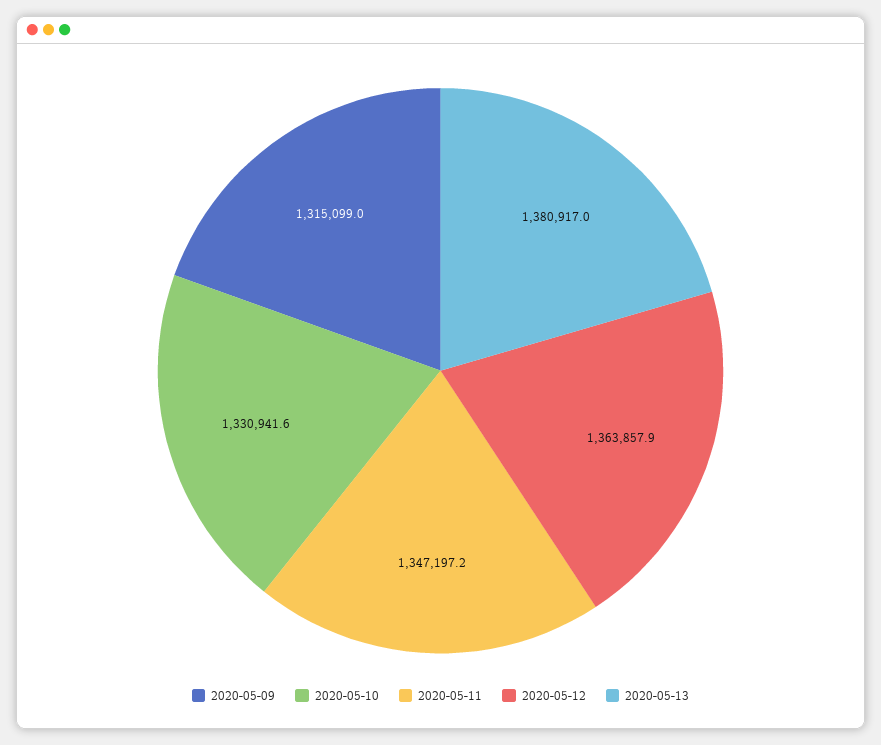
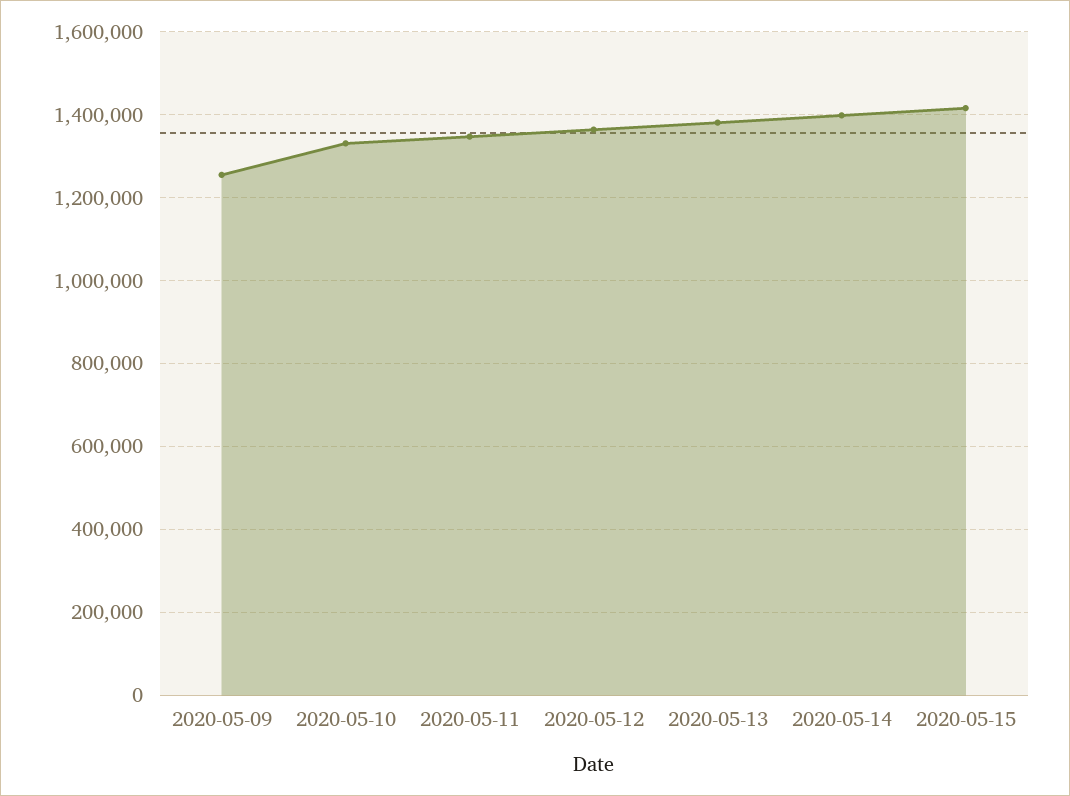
2020-05-09: 1315099 -> 1260000
2020-05-14: none -> 1400000
2020-05-15: none -> 1420000

